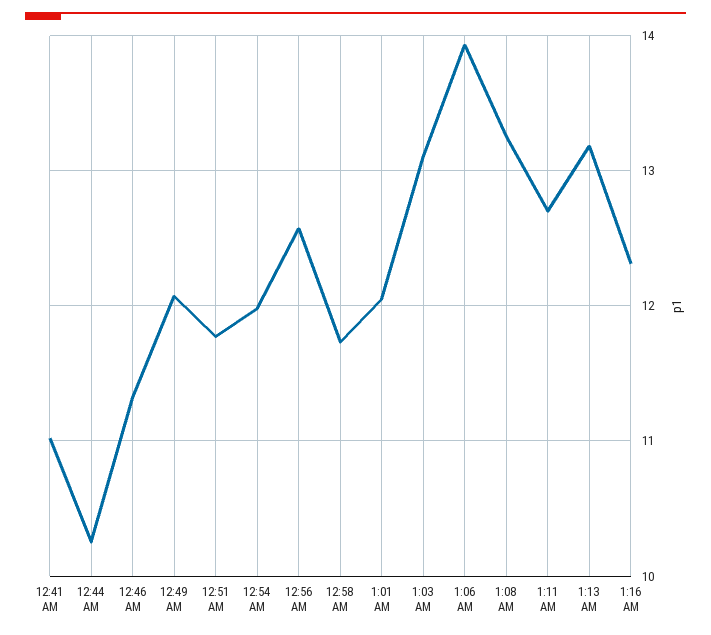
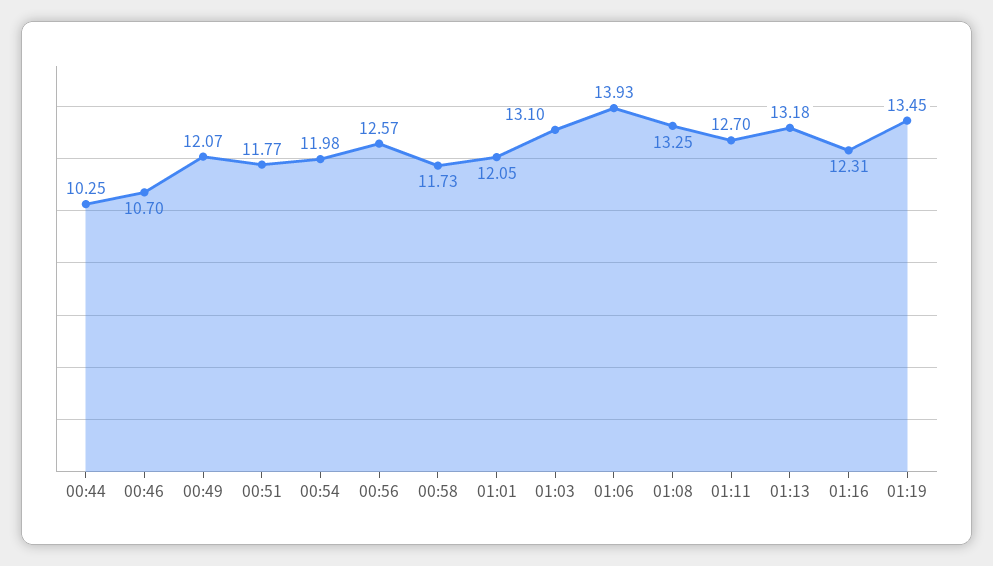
12:41 AM: 11 -> none
12:46 AM: 11.3 -> 10.7
01:19: none -> 13.45

